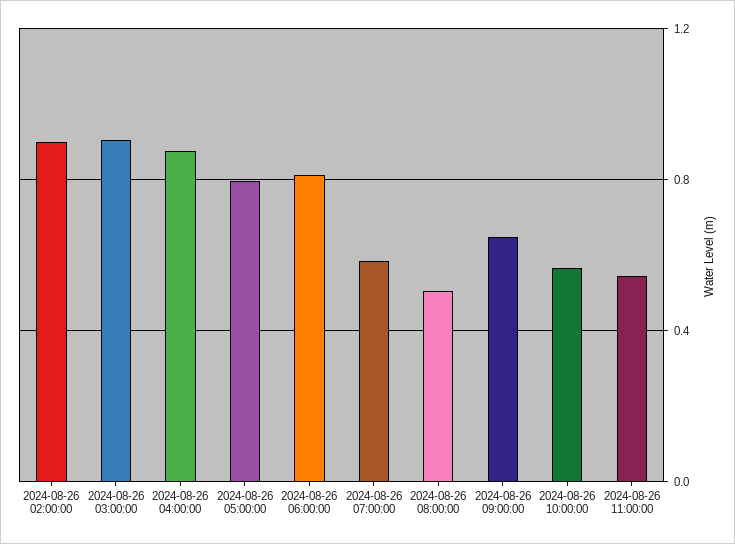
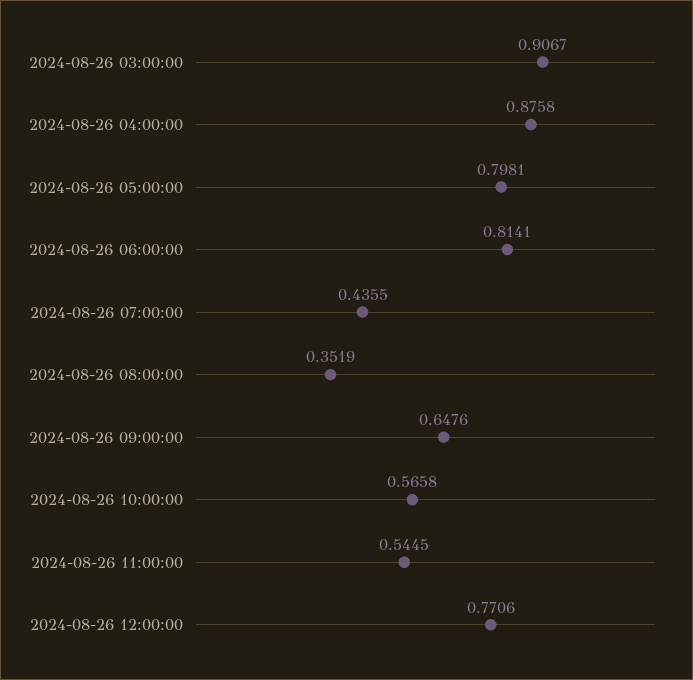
2024-08-26 02:00:00: 0.9 -> none
2024-08-26 07:00:00: 0.6 -> 0.4355
2024-08-26 08:00:00: 0.5 -> 0.3519
2024-08-26 12:00:00: none -> 0.7706

